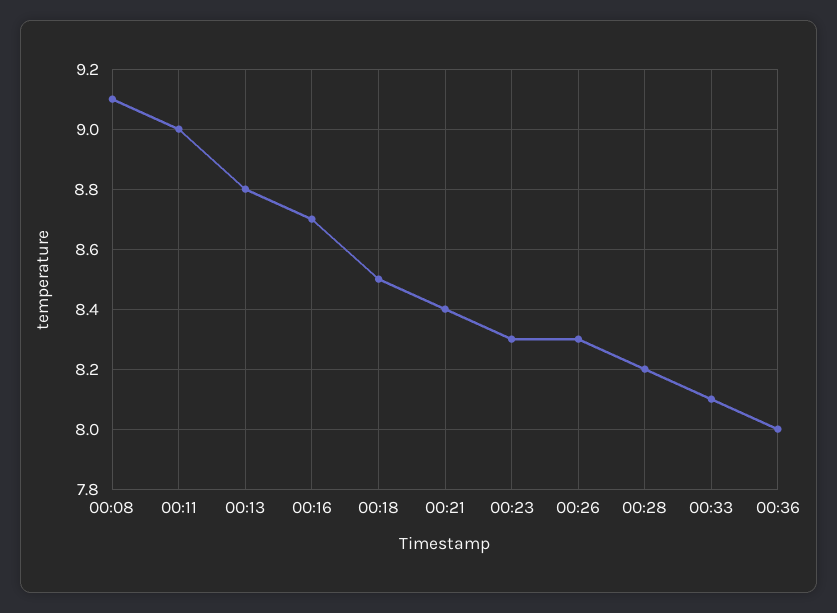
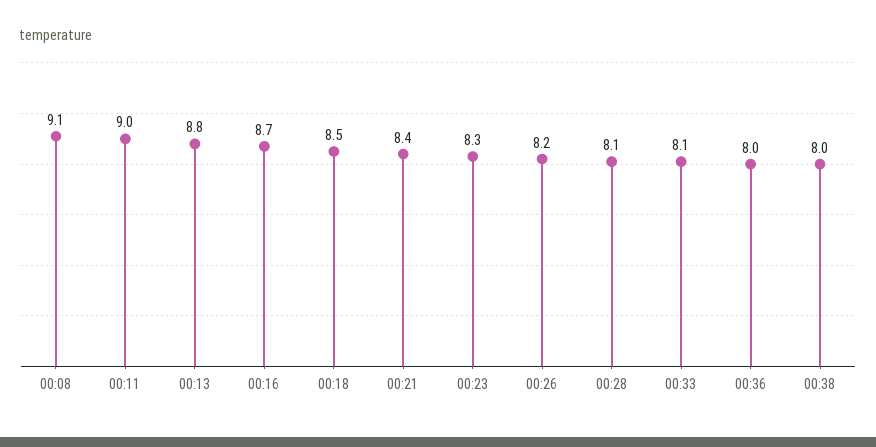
00:26: 8.3 -> 8.2
00:28: 8.2 -> 8.1
00:38: none -> 8

